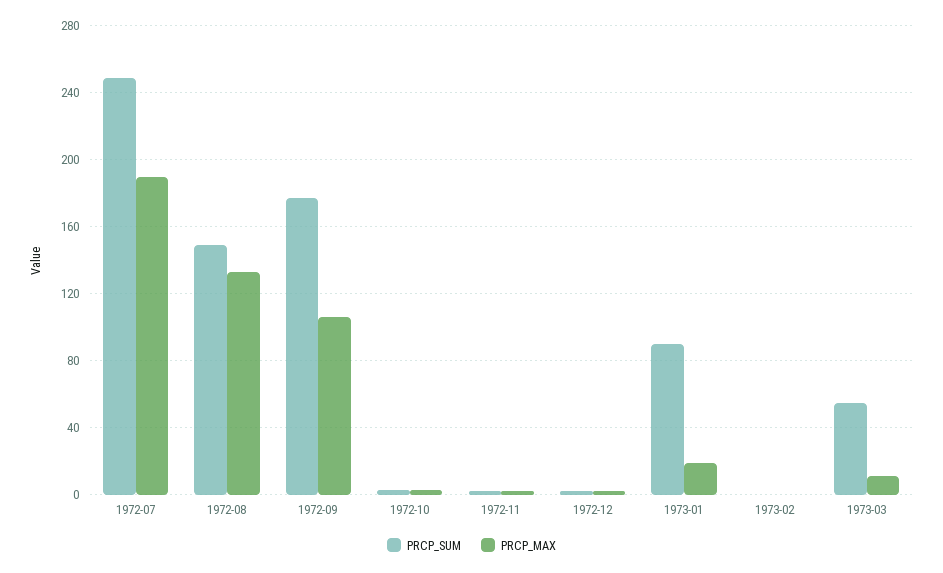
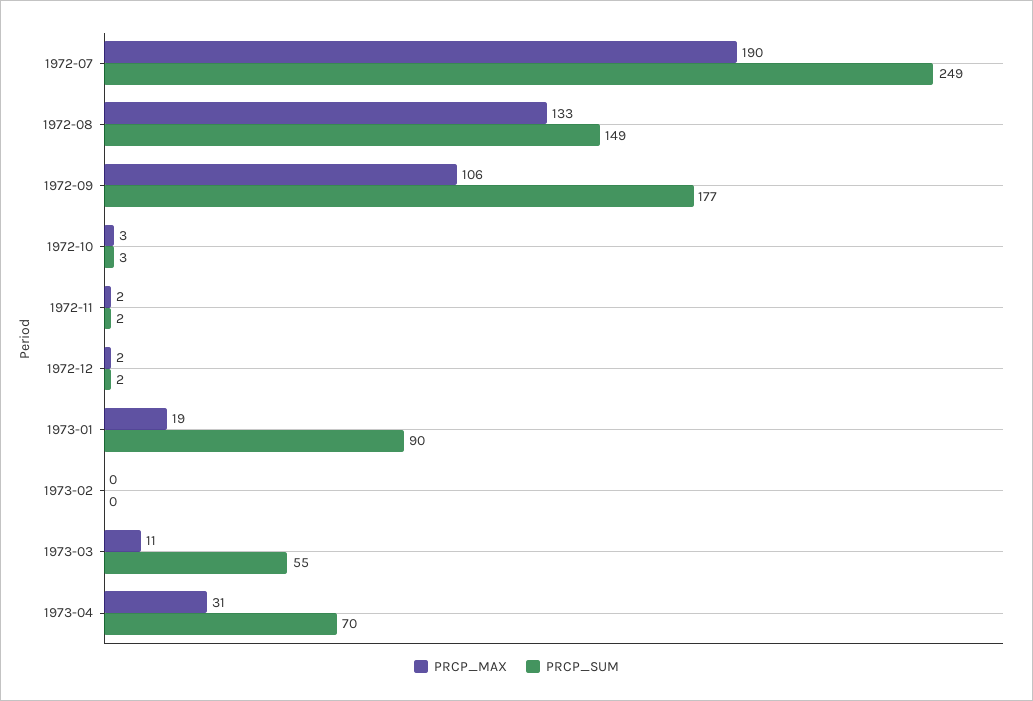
PRCP_MAX, 1973-04: none -> 31
PRCP_SUM, 1973-04: none -> 70

